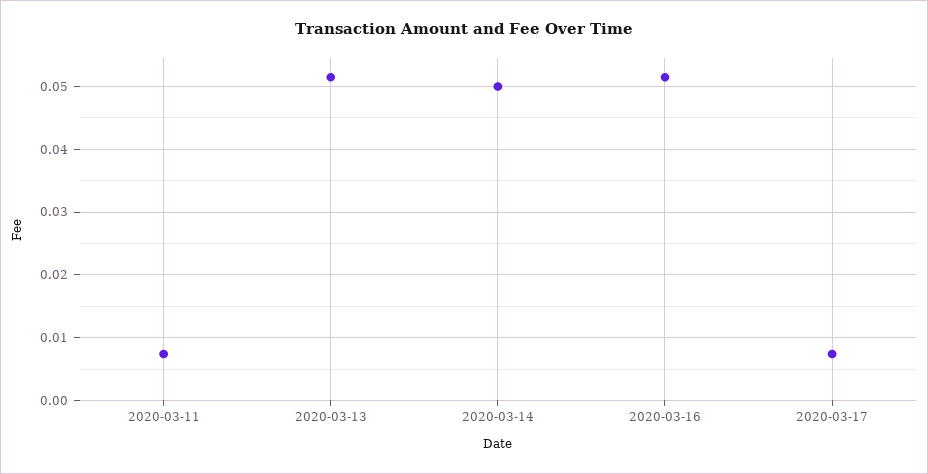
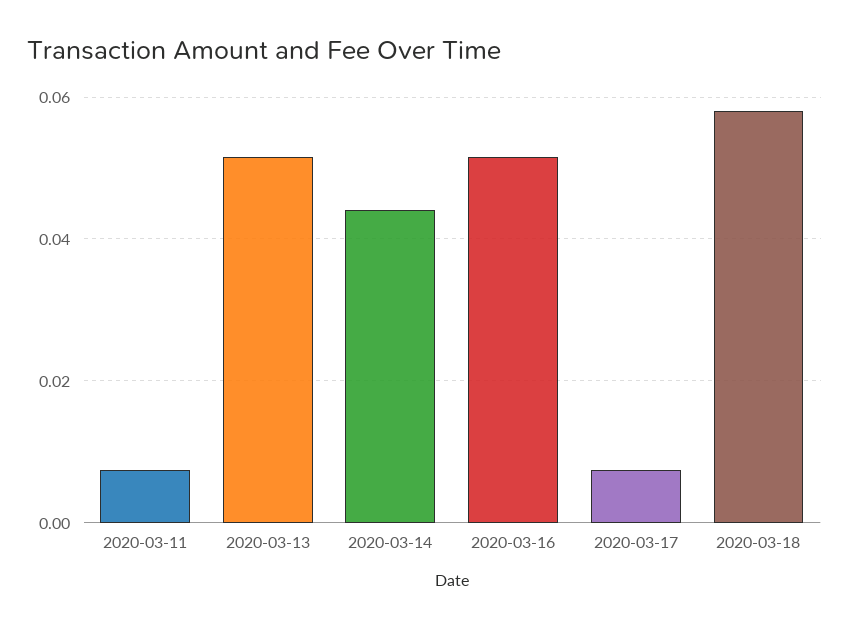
2020-03-14: 0.05 -> 0.044
2020-03-18: none -> 0.058

